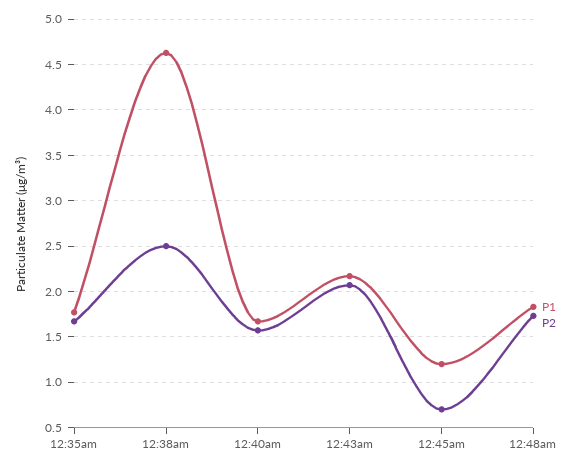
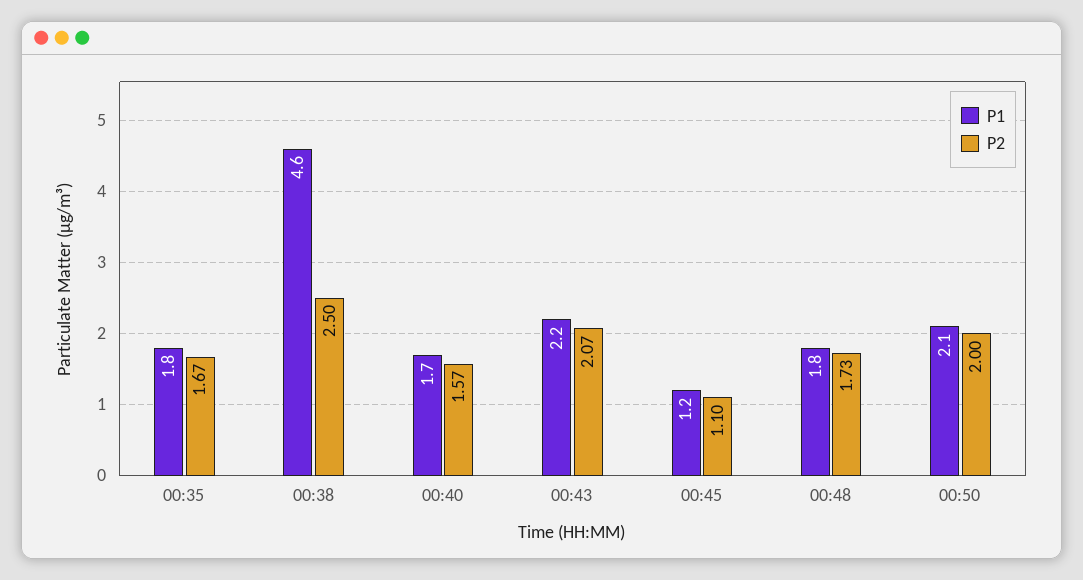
P2, 12:45am: 0.7 -> 1.1
P1, 00:50: none -> 2.1
P2, 00:50: none -> 2

